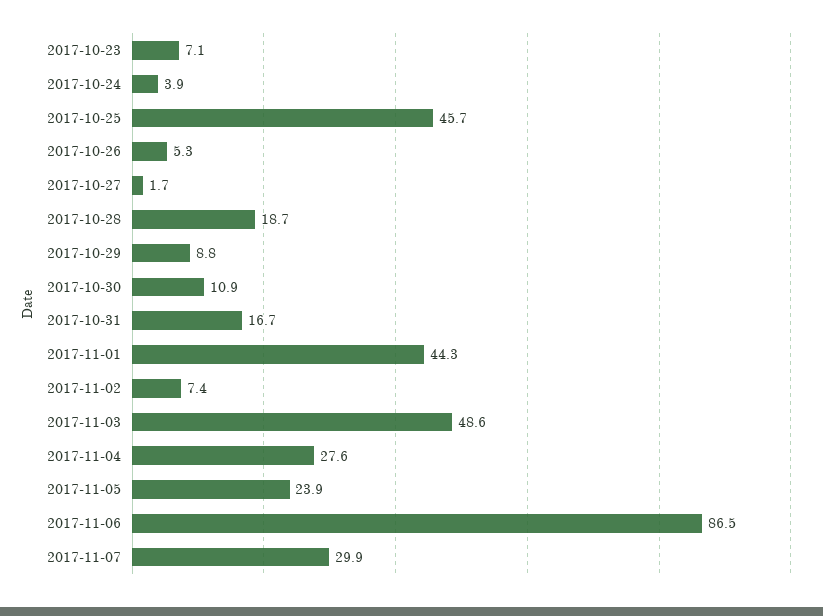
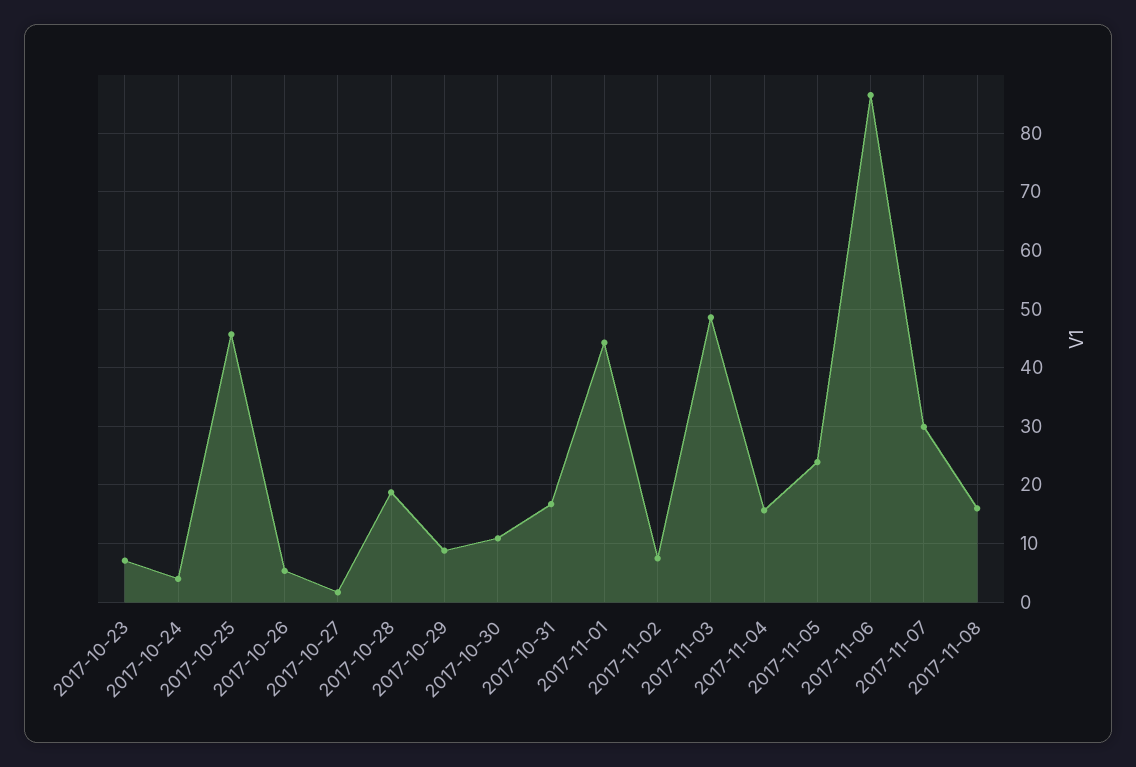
2017-11-04: 27.6 -> 16
2017-11-08: none -> 16

